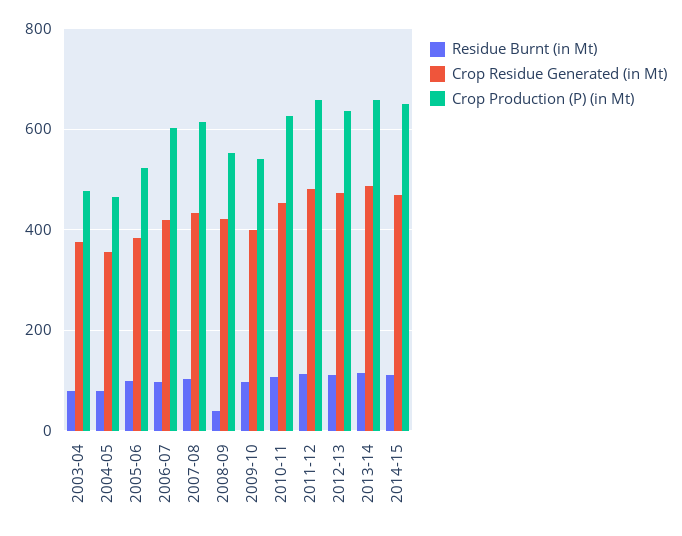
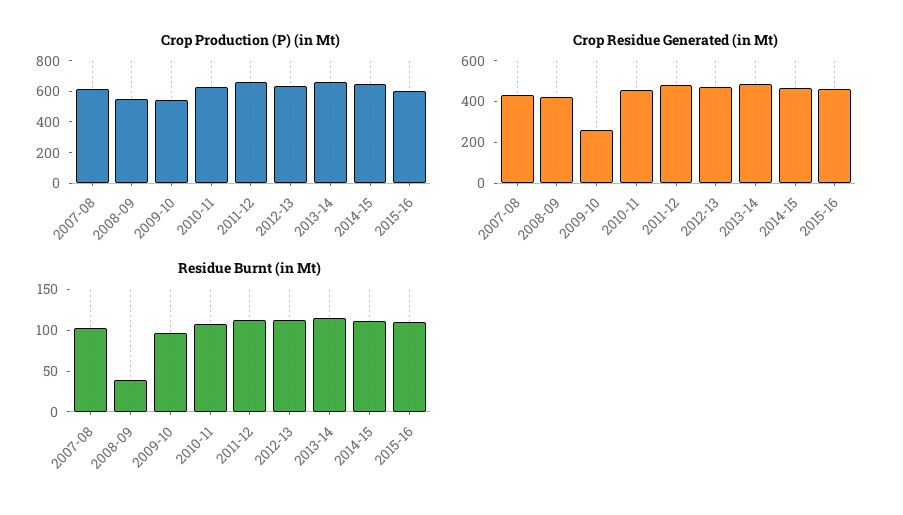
Residue Burnt (in Mt), 2003-04: 80 -> none
Crop Residue Generated (in Mt), 2003-04: 380 -> none
Crop Production (P) (in Mt), 2003-04: 480 -> none
Residue Burnt (in Mt), 2004-05: 80 -> none
Crop Residue Generated (in Mt), 2004-05: 360 -> none
Crop Production (P) (in Mt), 2004-05: 460 -> none
Residue Burnt (in Mt), 2005-06: 100 -> none
Crop Residue Generated (in Mt), 2005-06: 380 -> none
Crop Production (P) (in Mt), 2005-06: 520 -> none
Residue Burnt (in Mt), 2006-07: 100 -> none
Crop Residue Generated (in Mt), 2006-07: 420 -> none
Crop Production (P) (in Mt), 2006-07: 600 -> none
Crop Residue Generated (in Mt), 2009-10: 400 -> 250
Crop Production (P) (in Mt), 2015-16: none -> 600
Crop Residue Generated (in Mt), 2015-16: none -> 450
Residue Burnt (in Mt), 2015-16: none -> 110

